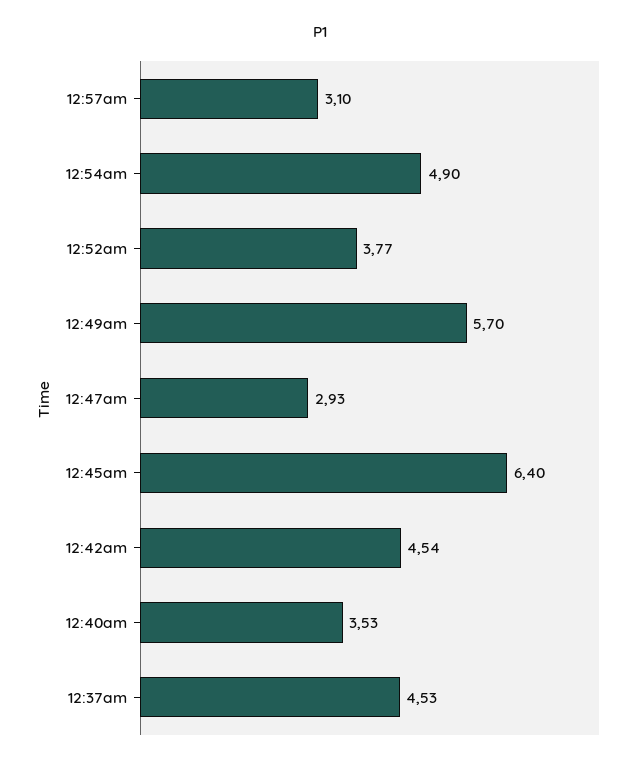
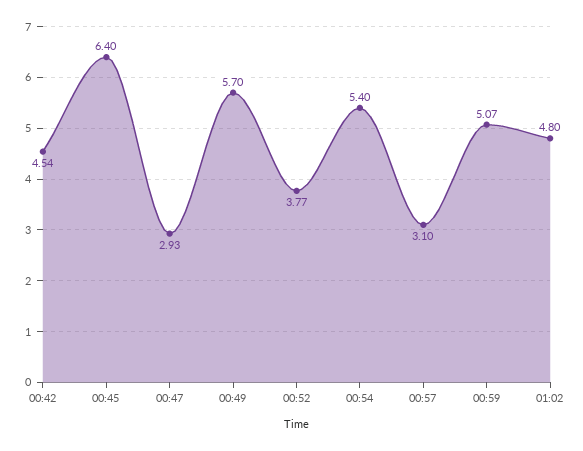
12:54am: 4.9 -> 5.4
12:40am: 3.53 -> none
12:37am: 4.53 -> none
00:59: none -> 5.07
01:02: none -> 4.8

